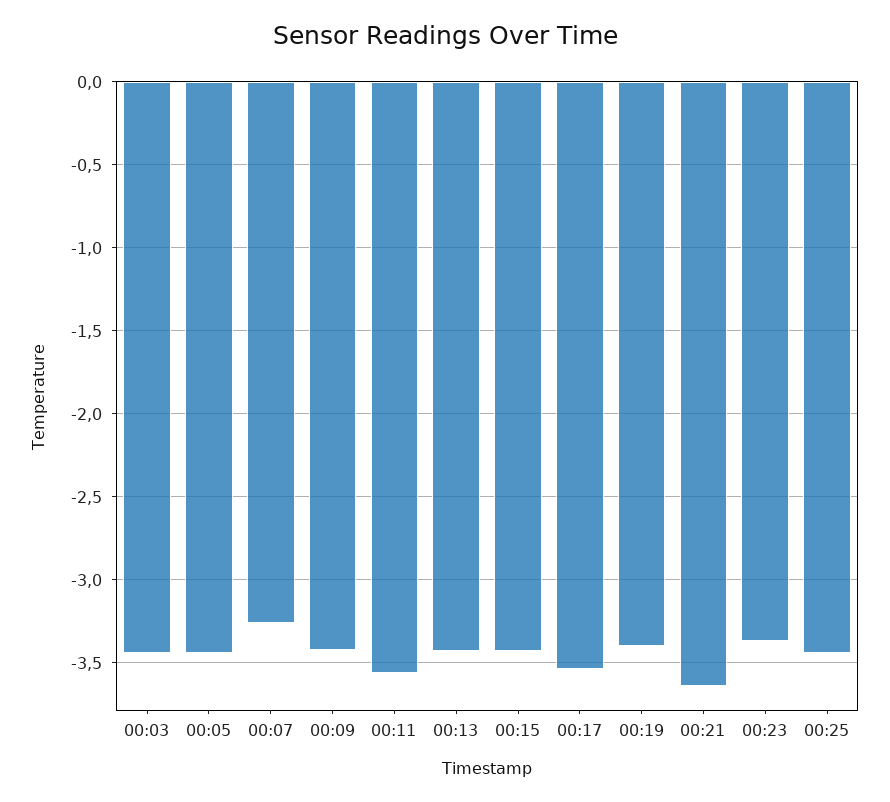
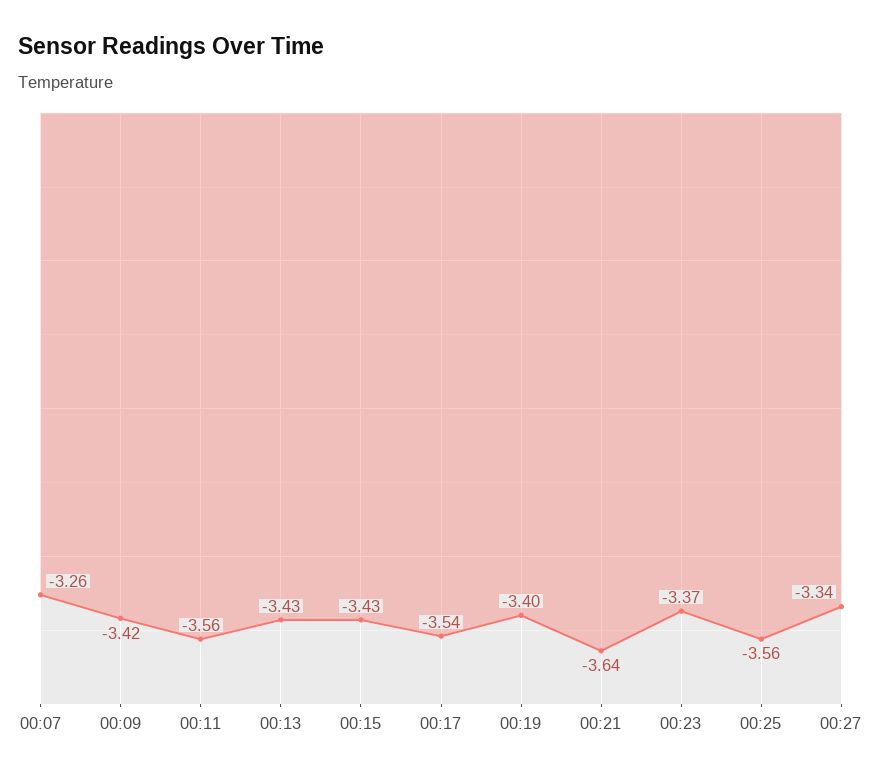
00:03: -3.45 -> none
00:05: -3.45 -> none
00:25: -3.45 -> -3.56
00:27: none -> -3.34

